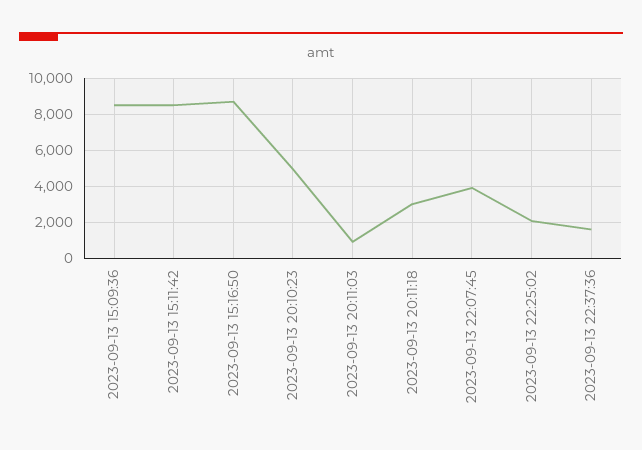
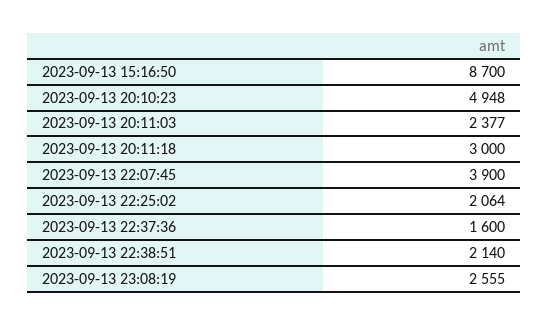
2023-09-13 15:09:36: 8500 -> none
2023-09-13 15:11:42: 8500 -> none
2023-09-13 20:11:03: 1000 -> 2377
2023-09-13 22:38:51: none -> 2140
2023-09-13 23:08:19: none -> 2555

